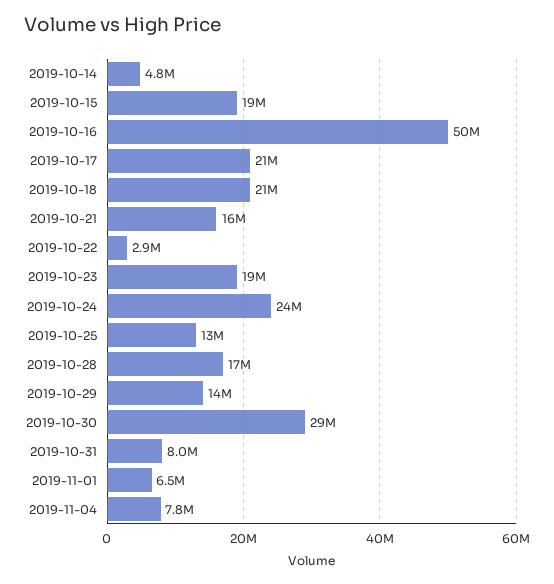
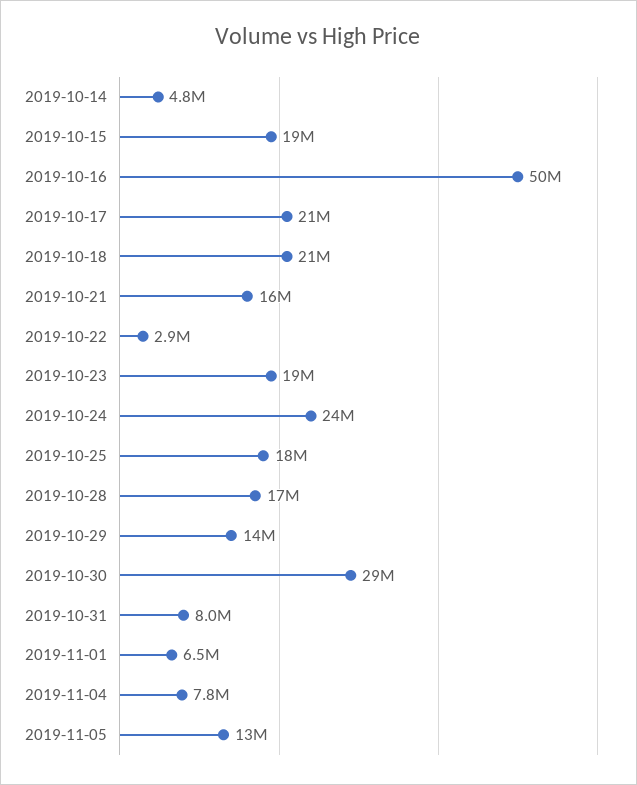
2019-10-25: 13000000 -> 18000000
2019-11-05: none -> 13000000

